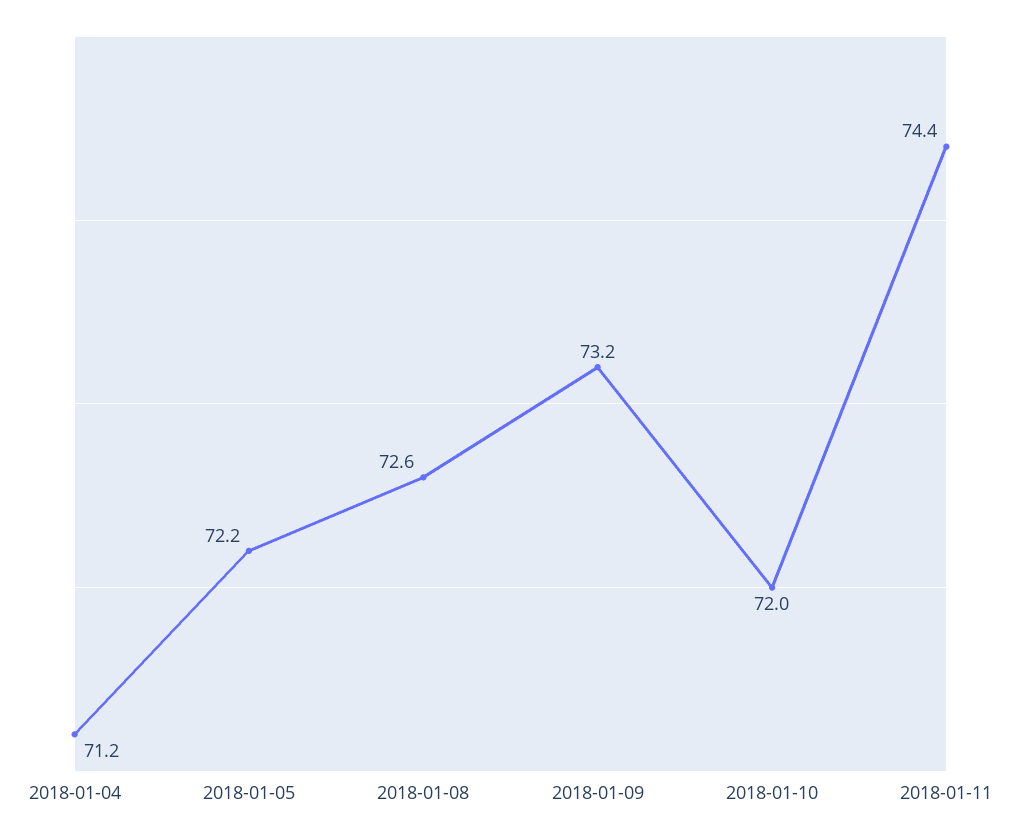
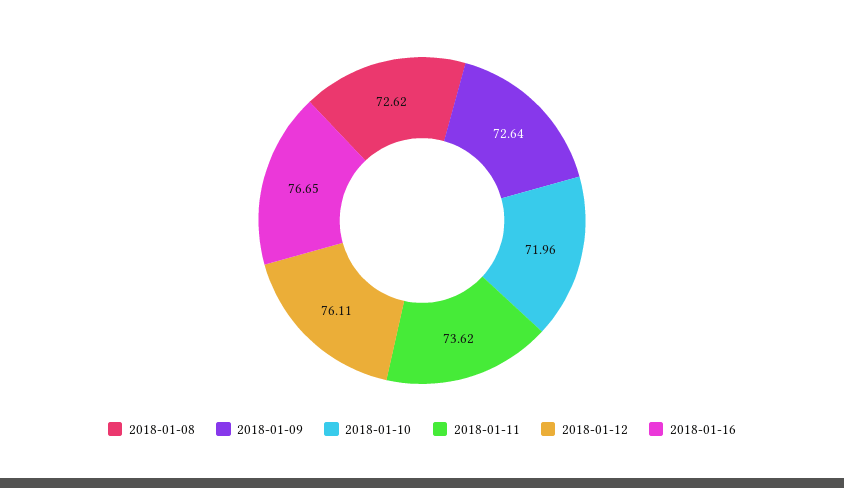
2018-01-04: 71.2 -> none
2018-01-05: 72.2 -> none
2018-01-09: 73.2 -> 72.64
2018-01-11: 74.4 -> 73.62
2018-01-12: none -> 76.11
2018-01-16: none -> 76.65

